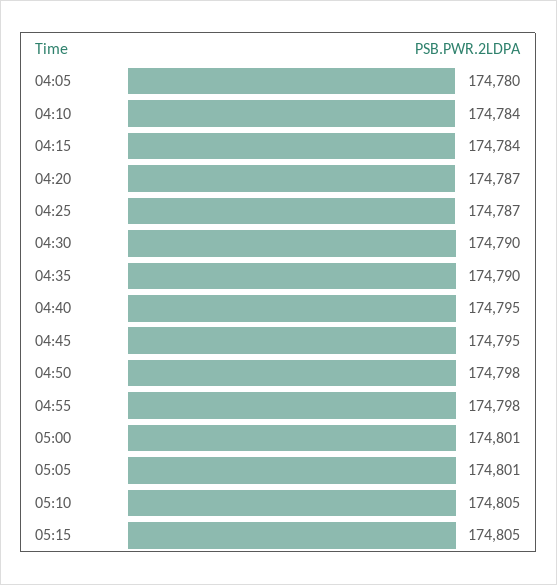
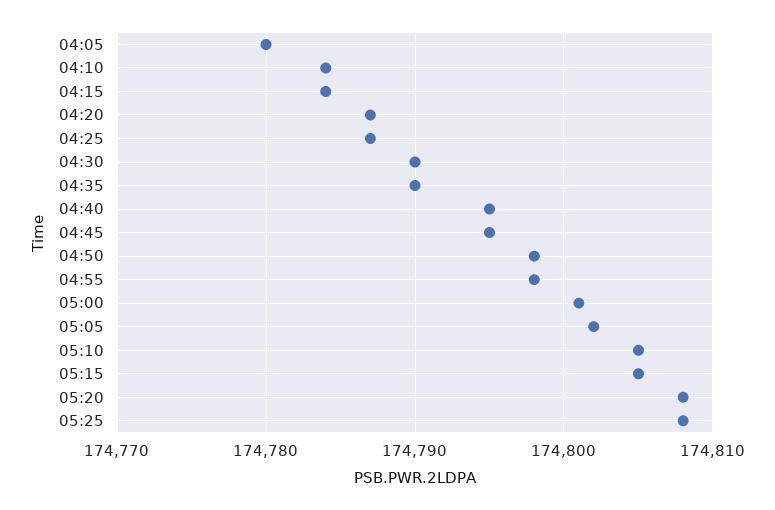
05:05: 174801 -> 174802
05:20: none -> 174808
05:25: none -> 174808

